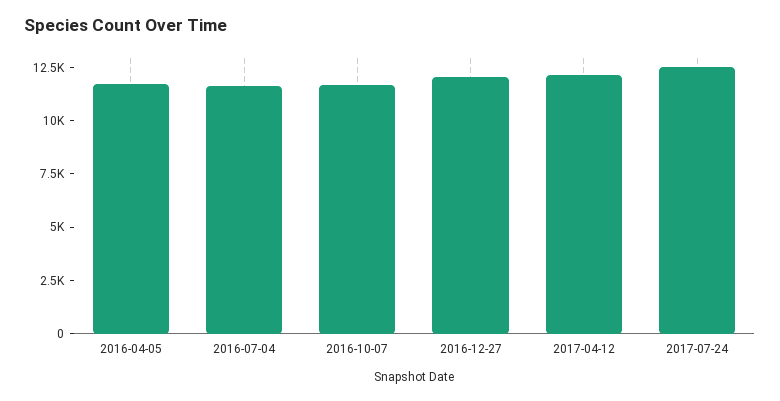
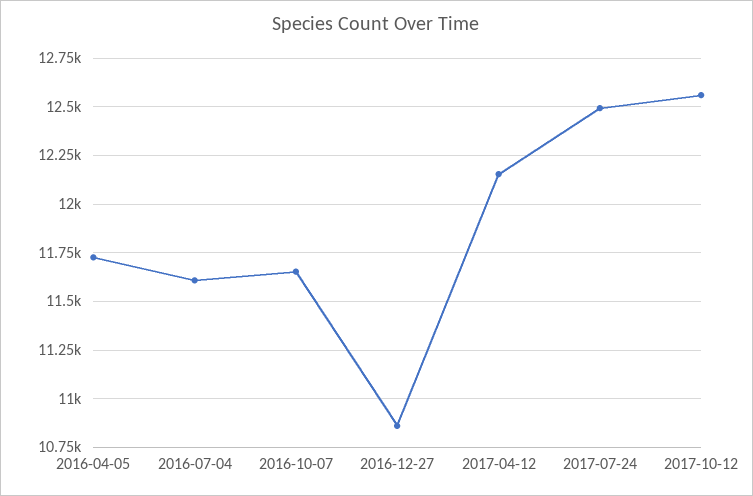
2016-12-27: 12000 -> 10850
2017-10-12: none -> 12550

